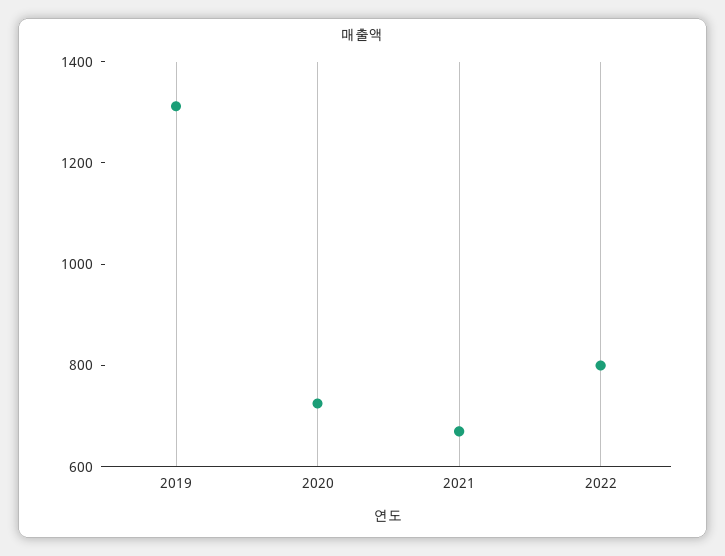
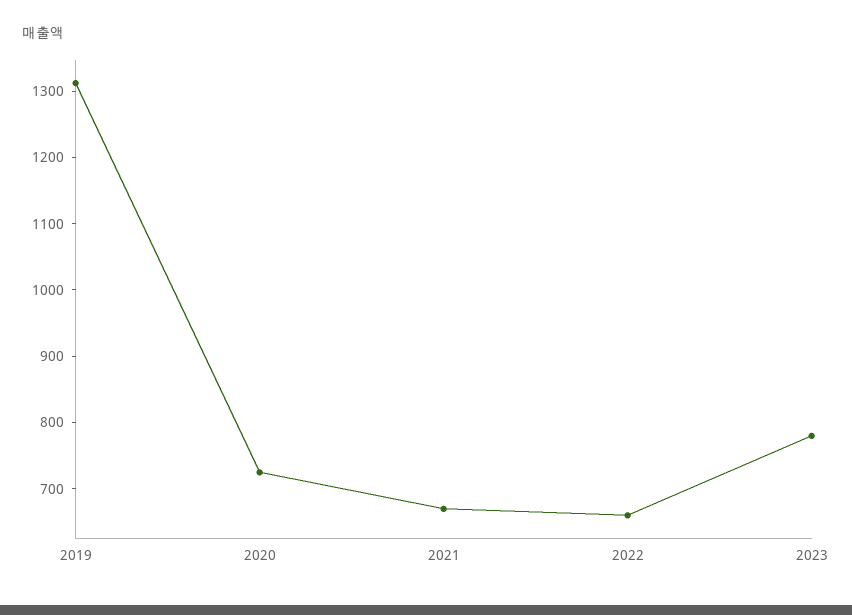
2022: 800 -> 660
2023: none -> 780

